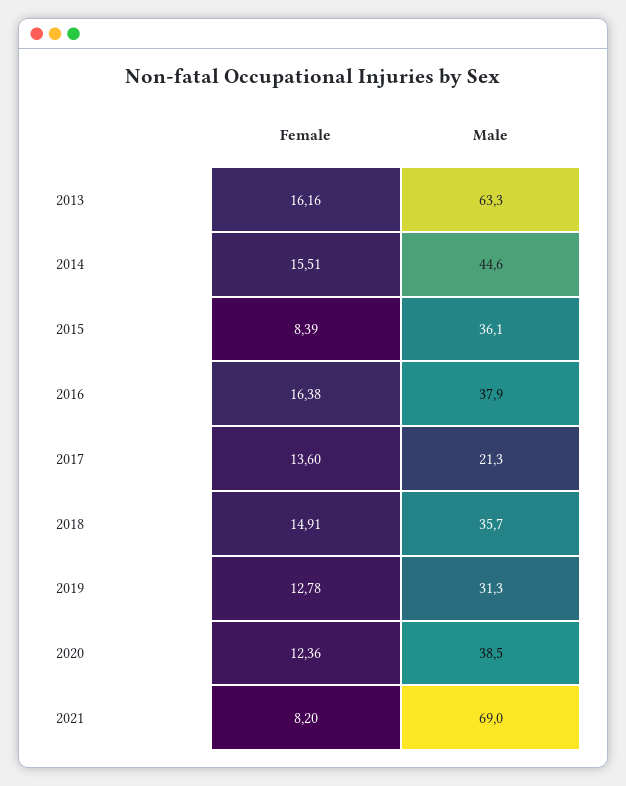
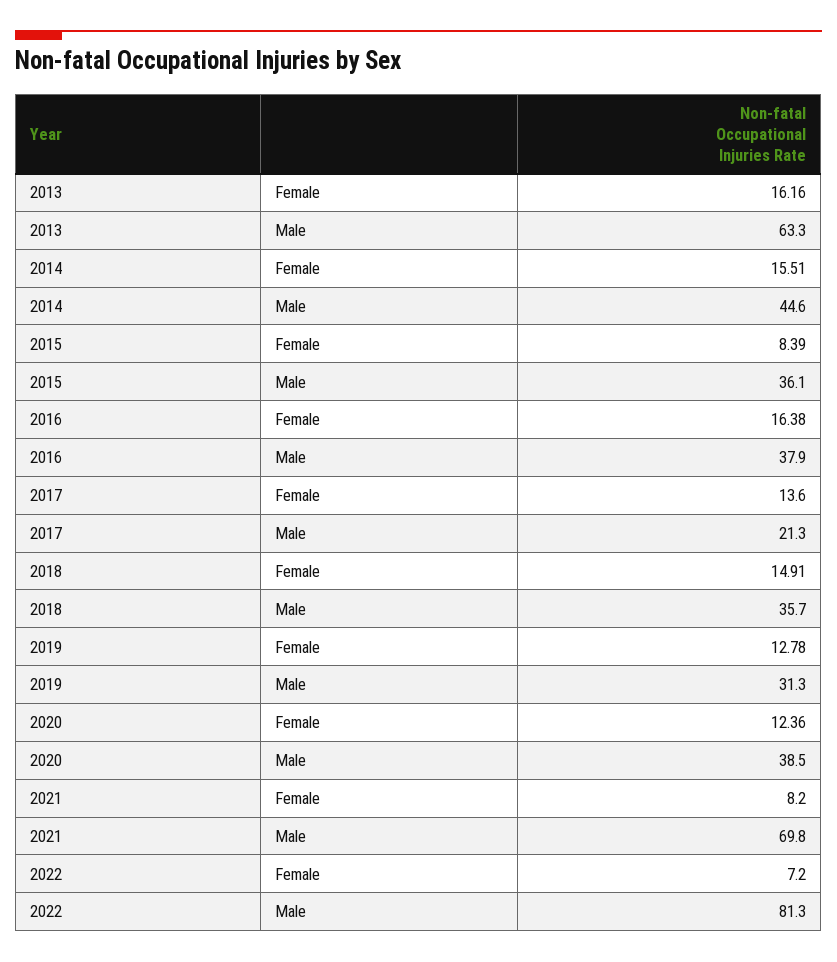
Male, 2021: 69 -> 69.8
Female, 2022: none -> 7.2
Male, 2022: none -> 81.3

